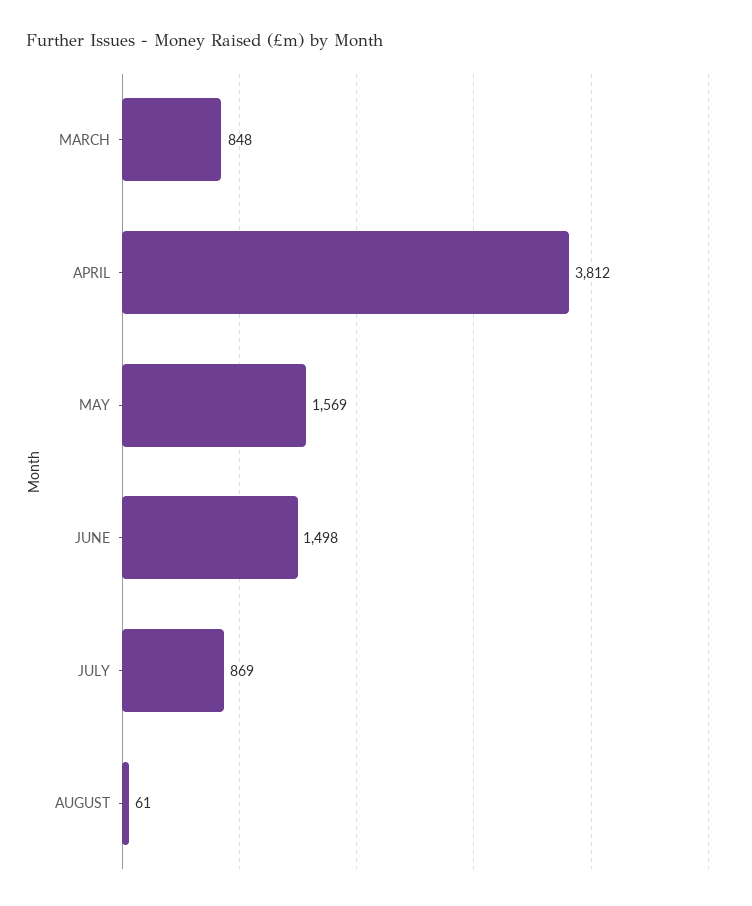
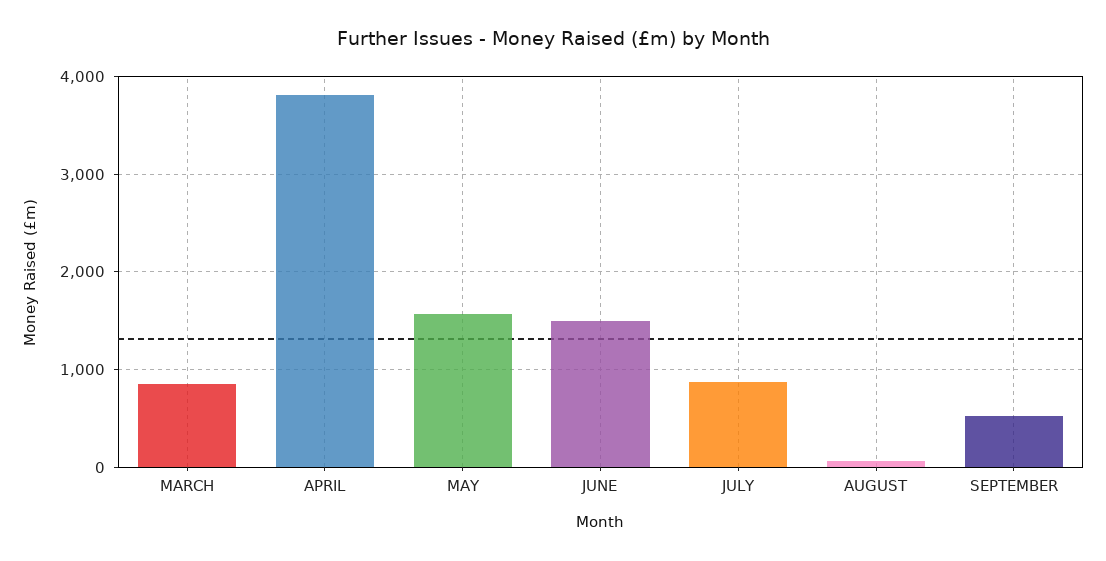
SEPTEMBER: none -> 500

